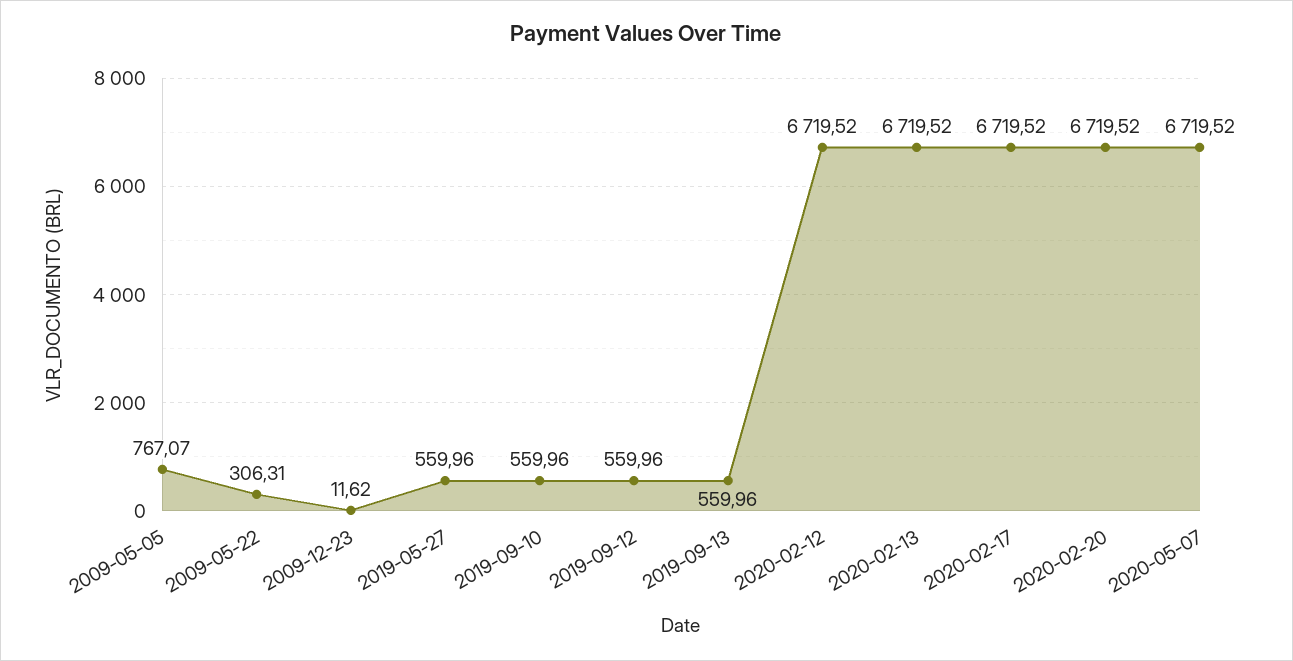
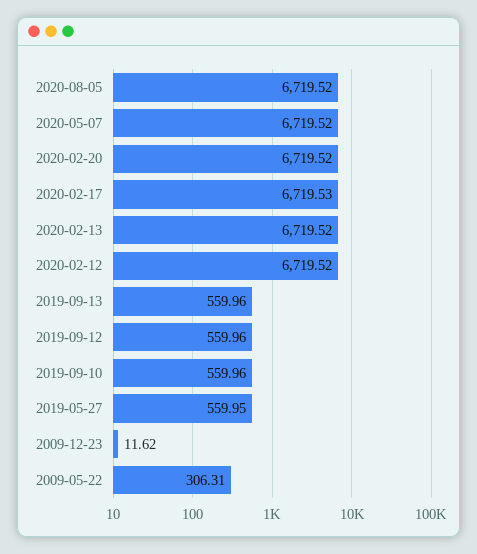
2009-05-05: 767.07 -> none
2019-05-27: 559.96 -> 559.95
2020-02-17: 6719.52 -> 6719.53
2020-08-05: none -> 6719.52

